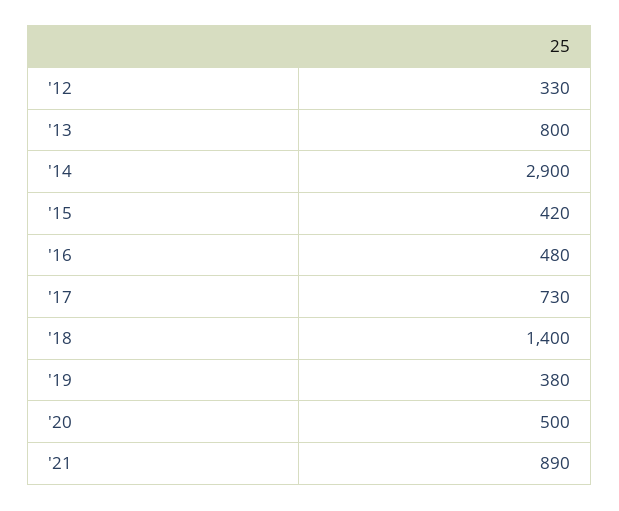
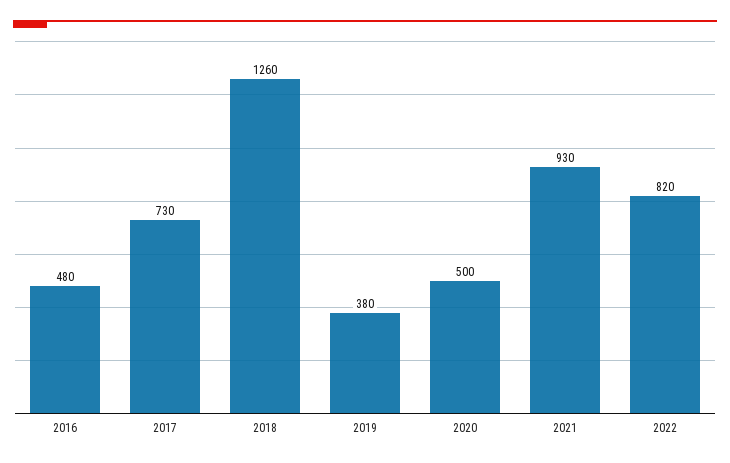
'12: 330 -> none
'13: 800 -> none
'14: 2900 -> none
'15: 420 -> none
'18: 1400 -> 1260
'21: 890 -> 930
2022: none -> 820

